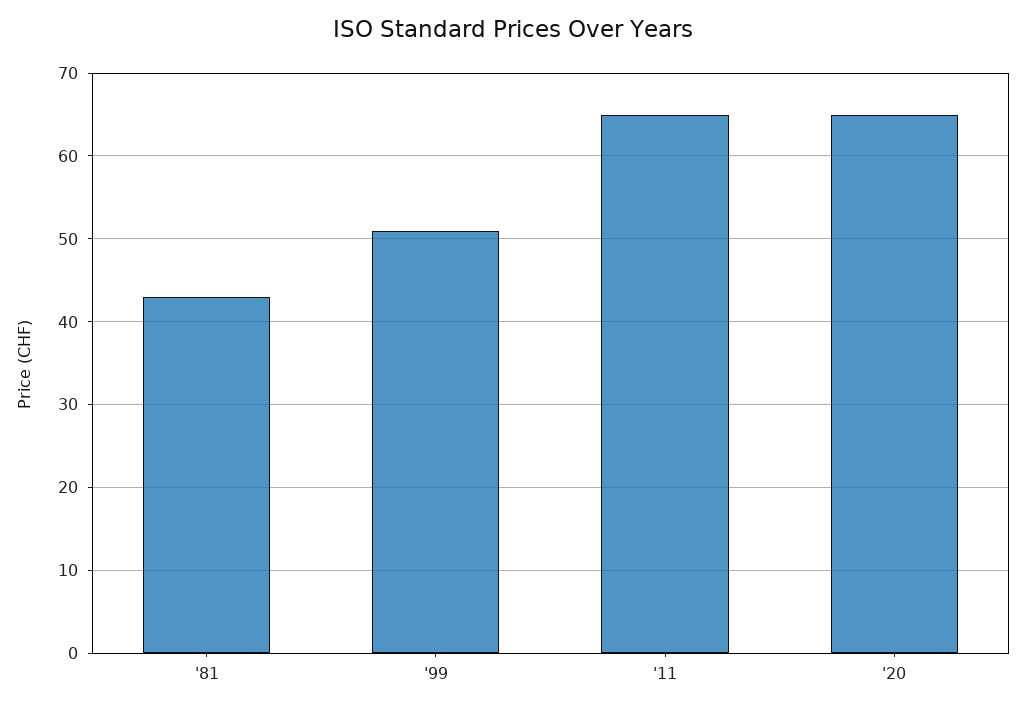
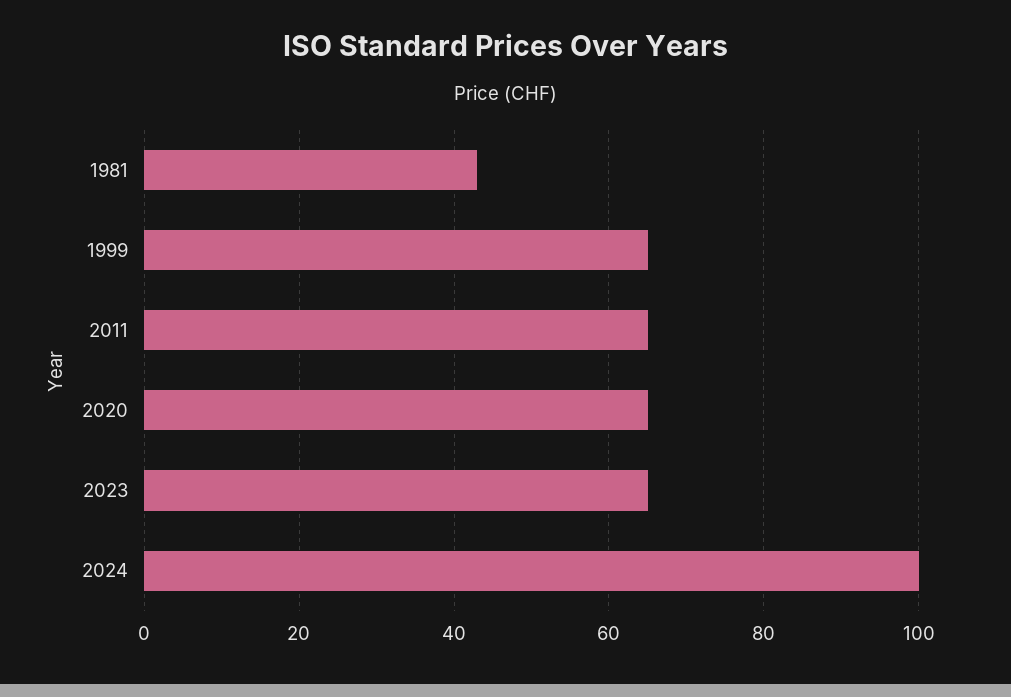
'99: 51 -> 65
2023: none -> 65
2024: none -> 100

